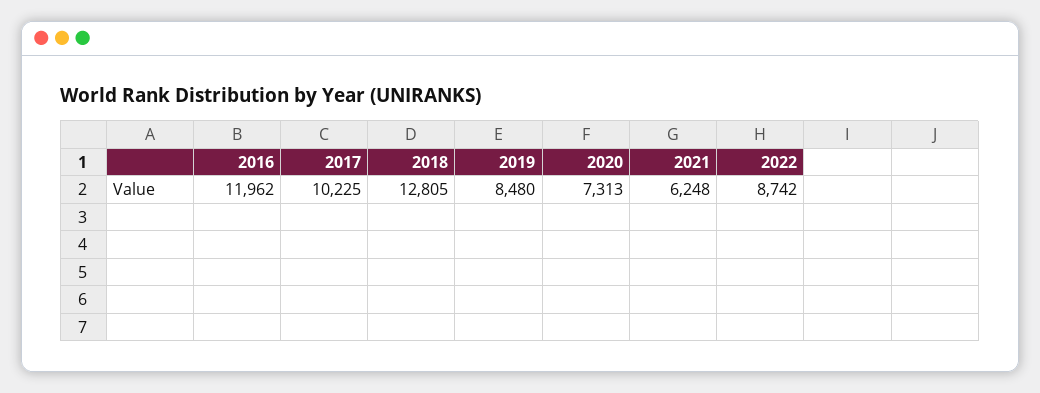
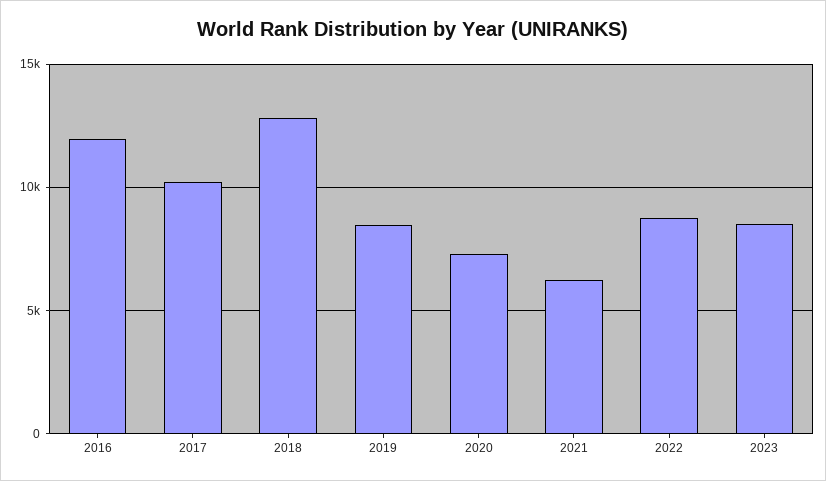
2023: none -> 8500

